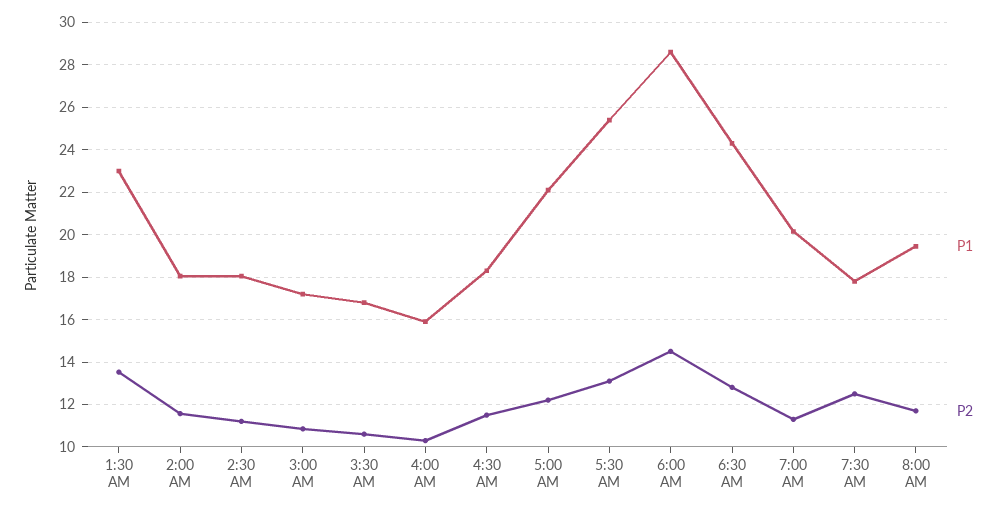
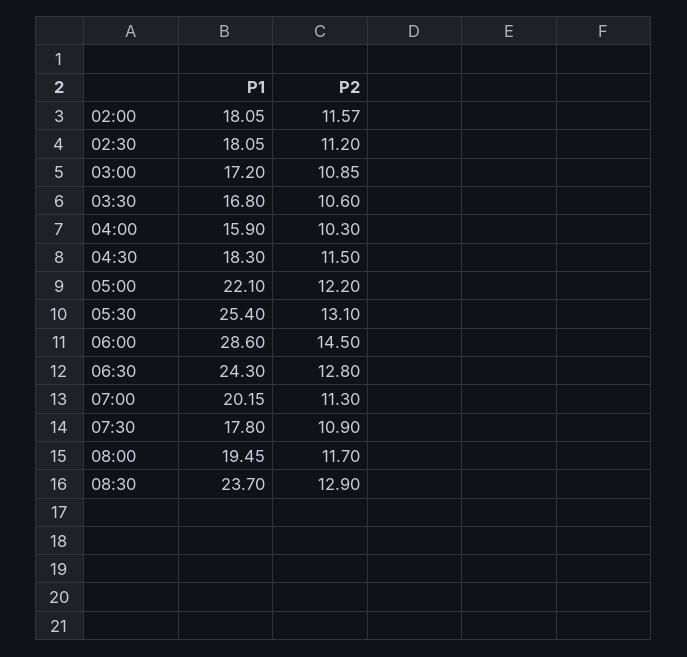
P1, 1:30 AM: 23 -> none
P2, 1:30 AM: 13.5 -> none
P2, 7:30 AM: 12.5 -> 10.9
P1, 08:30: none -> 23.7
P2, 08:30: none -> 12.9

